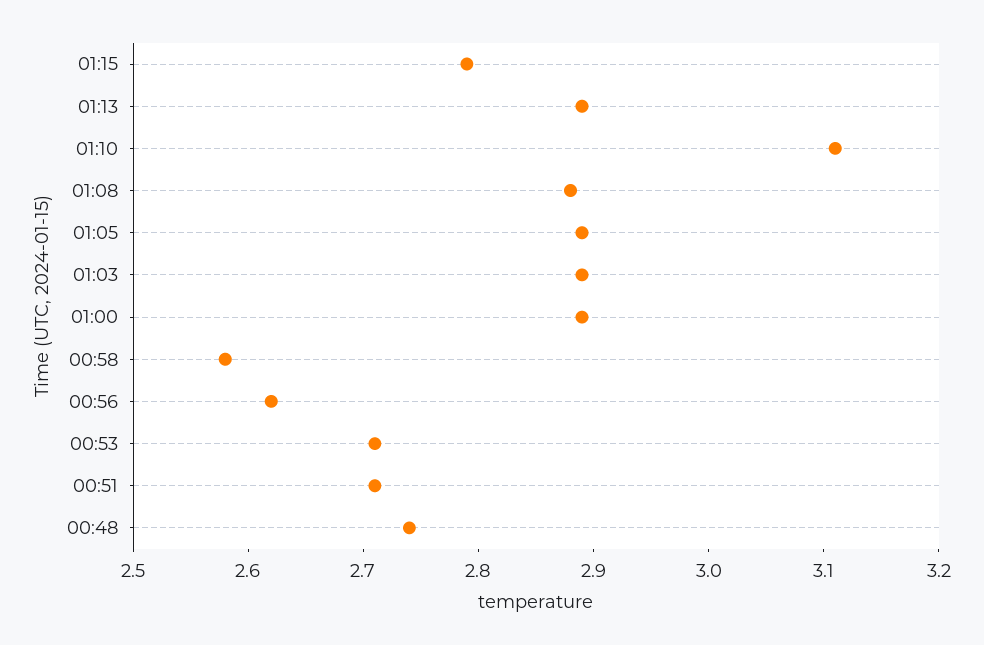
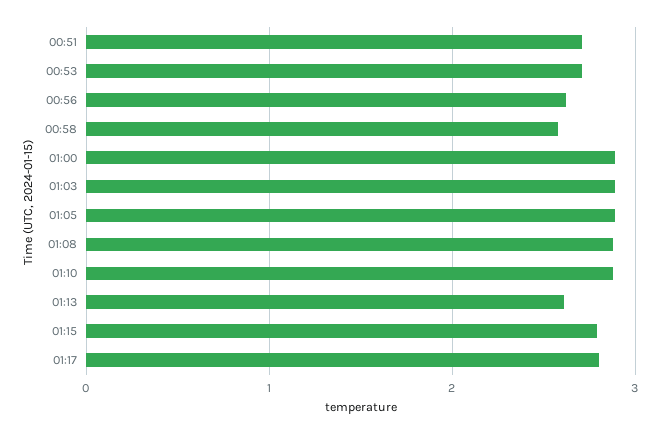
01:13: 2.89 -> 2.6
01:10: 3.11 -> 2.9
00:48: 2.74 -> none
01:17: none -> 2.8

